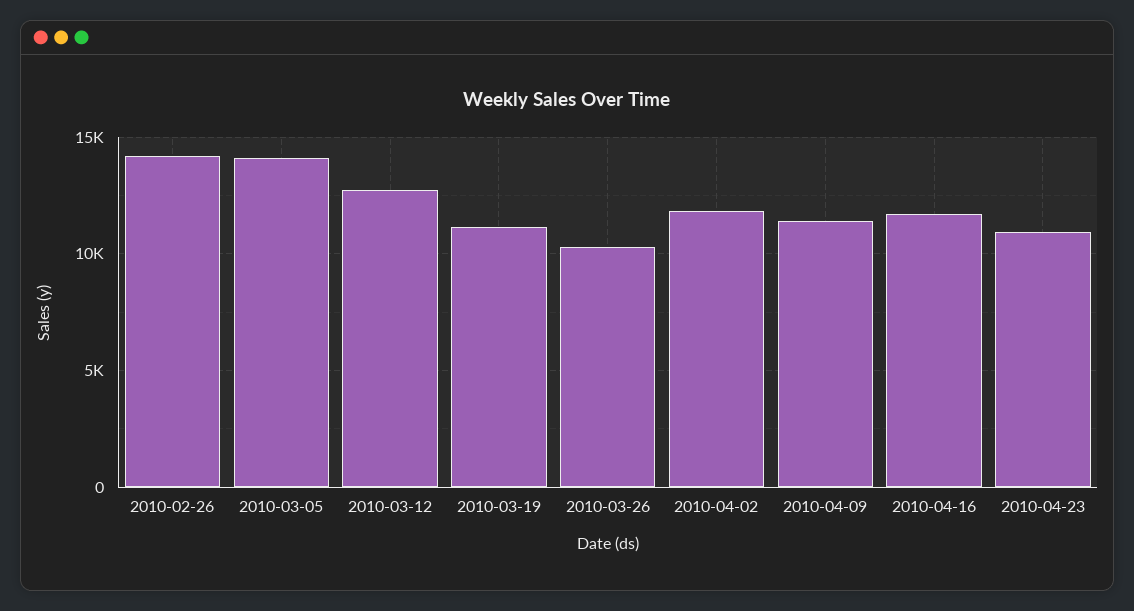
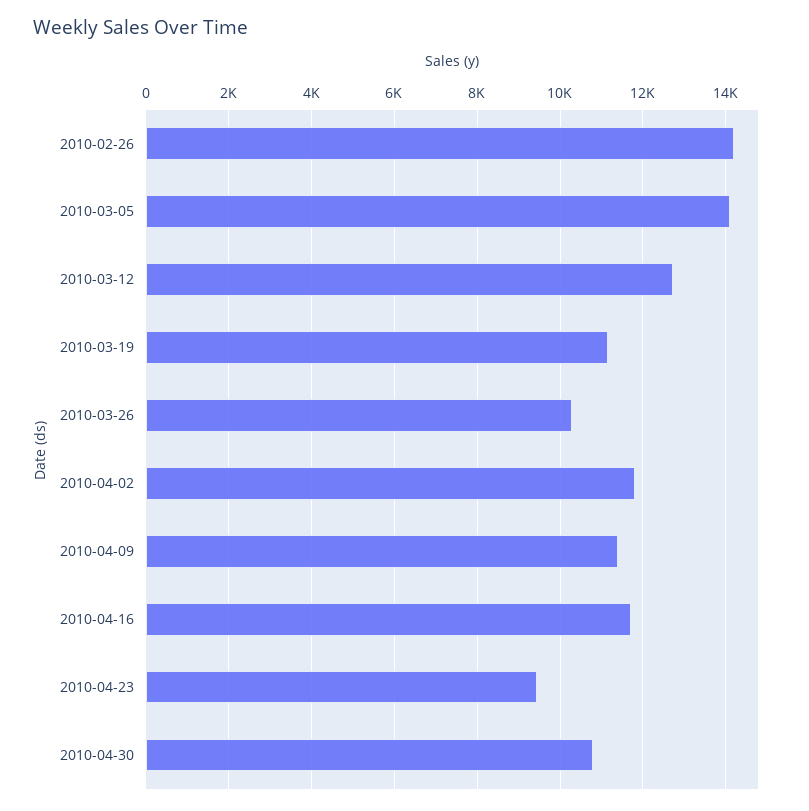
2010-04-23: 11000 -> 9400
2010-04-30: none -> 10800

